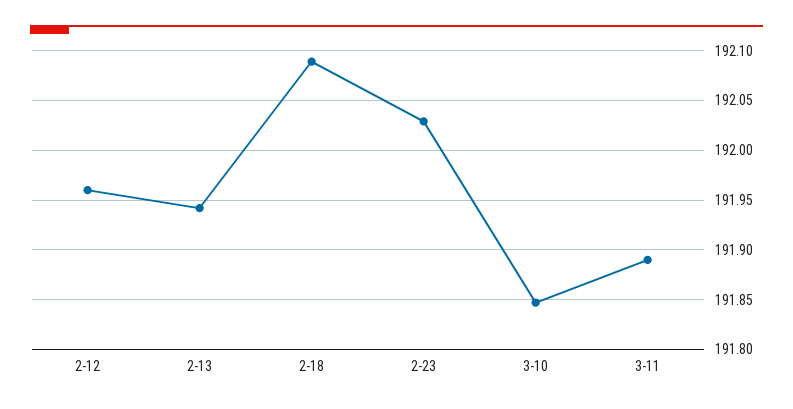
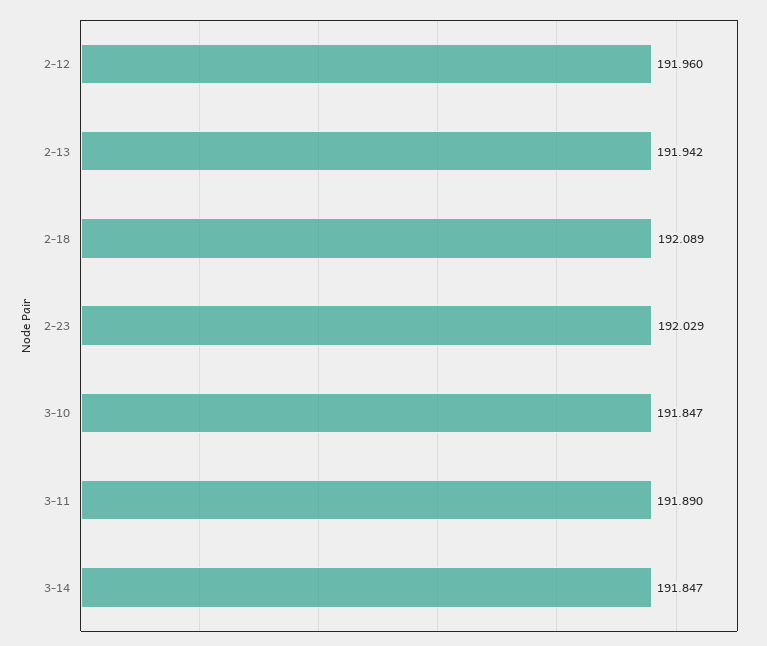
3-14: none -> 191.847

